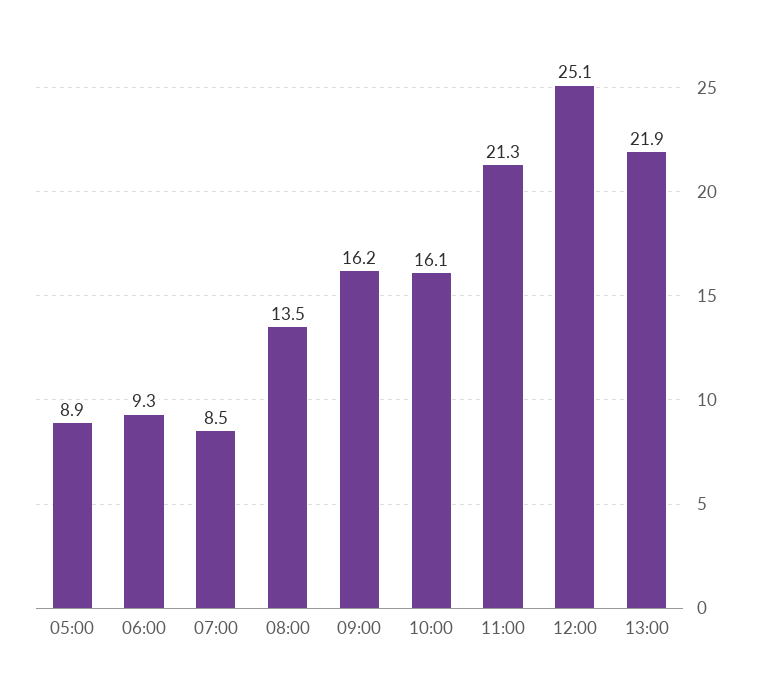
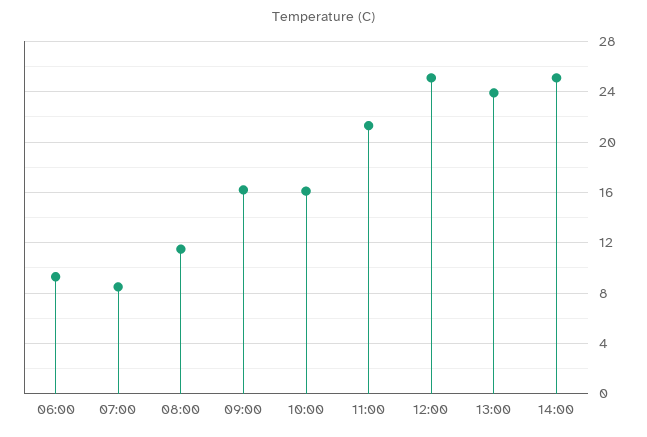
05:00: 8.9 -> none
08:00: 13.5 -> 11.5
13:00: 21.9 -> 24
14:00: none -> 25

